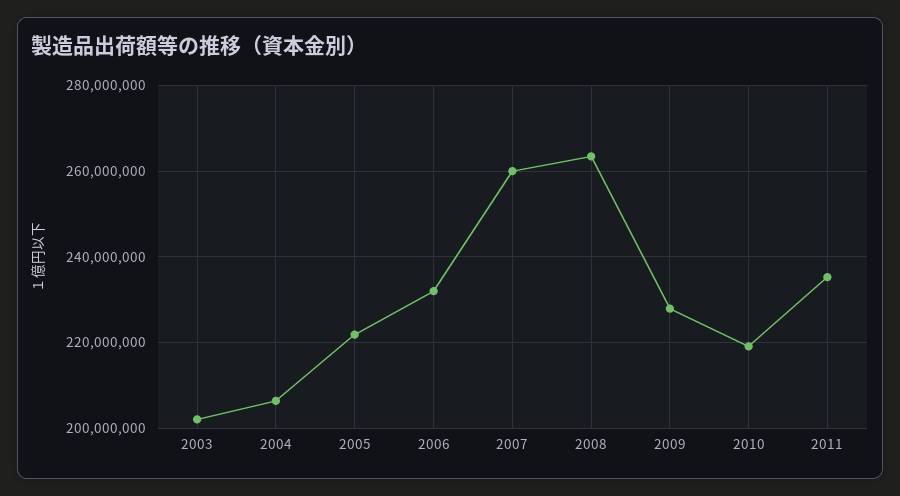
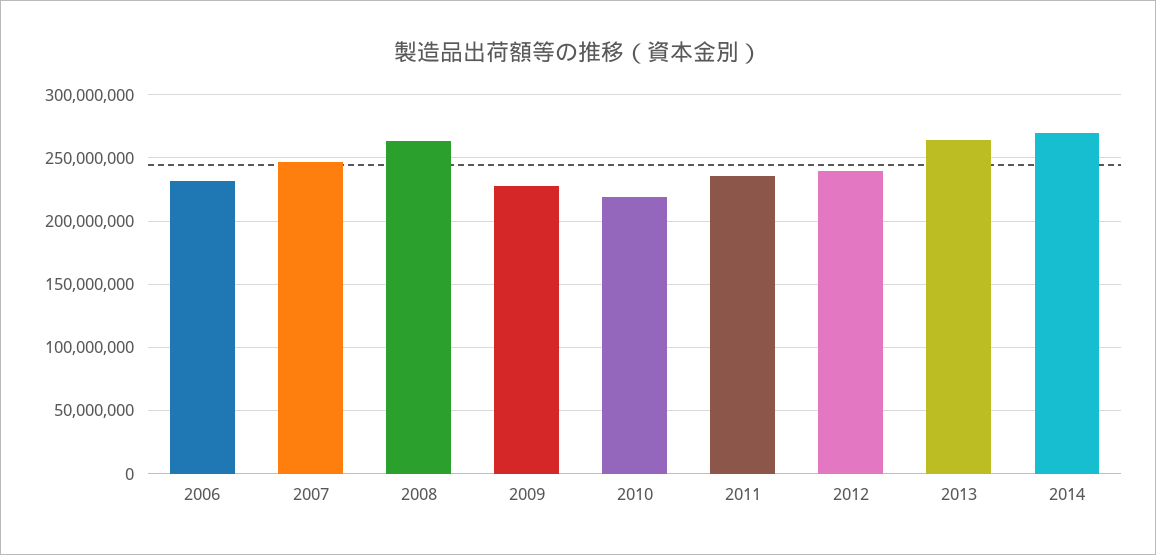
2003: 202000000 -> none
2004: 206000000 -> none
2005: 222000000 -> none
2007: 260000000 -> 245000000
2012: none -> 240000000
2013: none -> 265000000
2014: none -> 270000000

